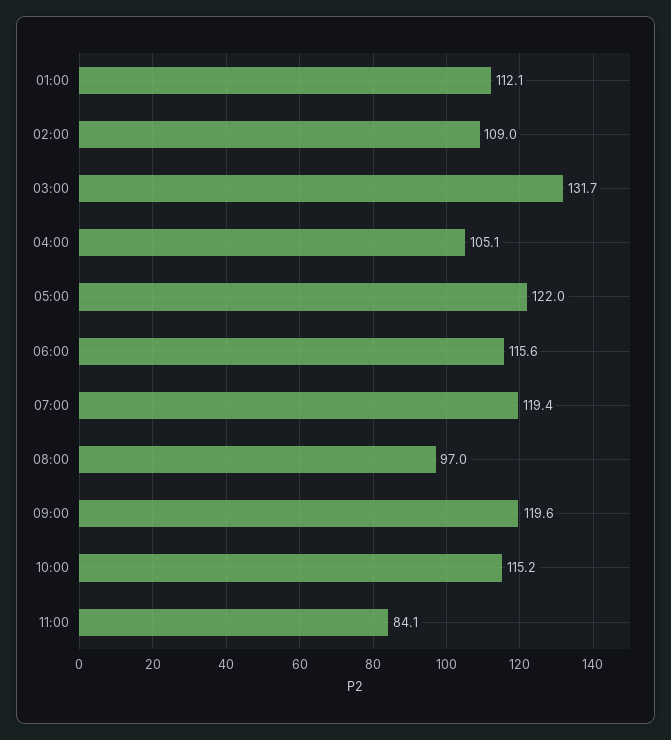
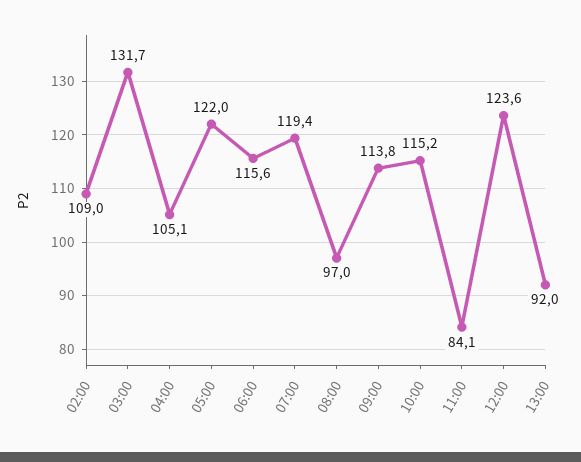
01:00: 112.1 -> none
09:00: 119.6 -> 113.8
12:00: none -> 123.6
13:00: none -> 92

